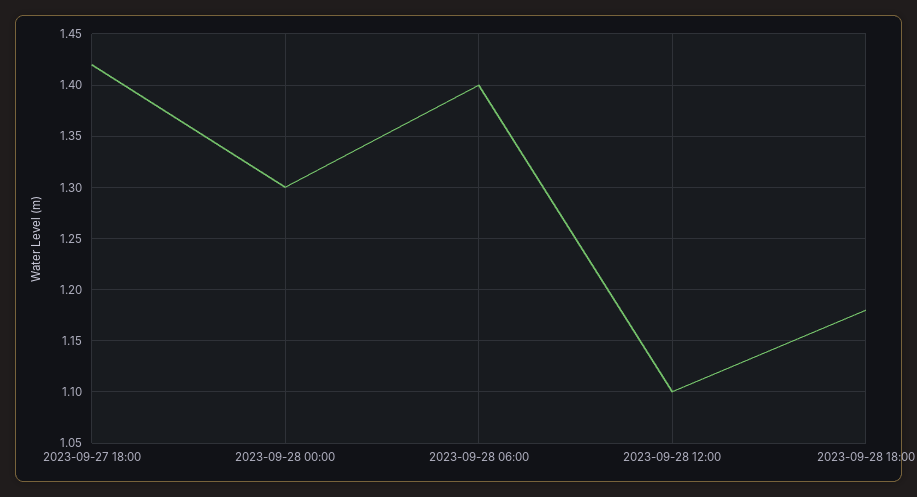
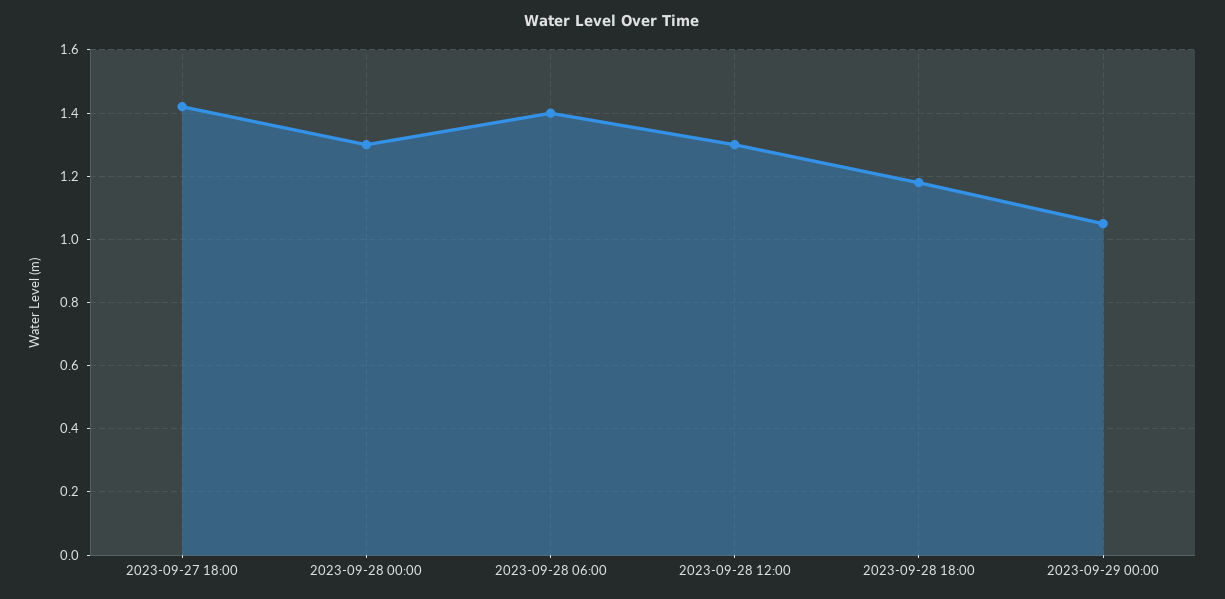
2023-09-28 12:00: 1.1 -> 1.3
2023-09-29 00:00: none -> 1.05

